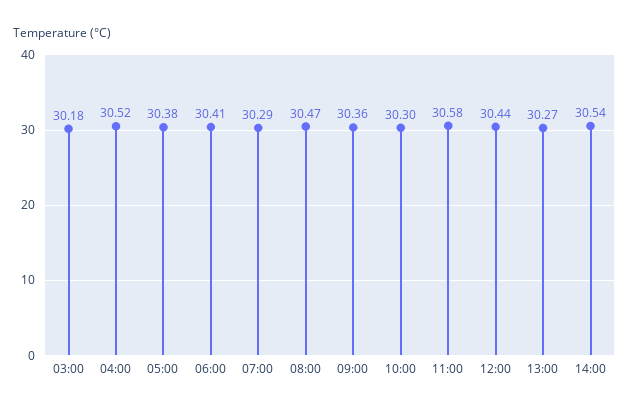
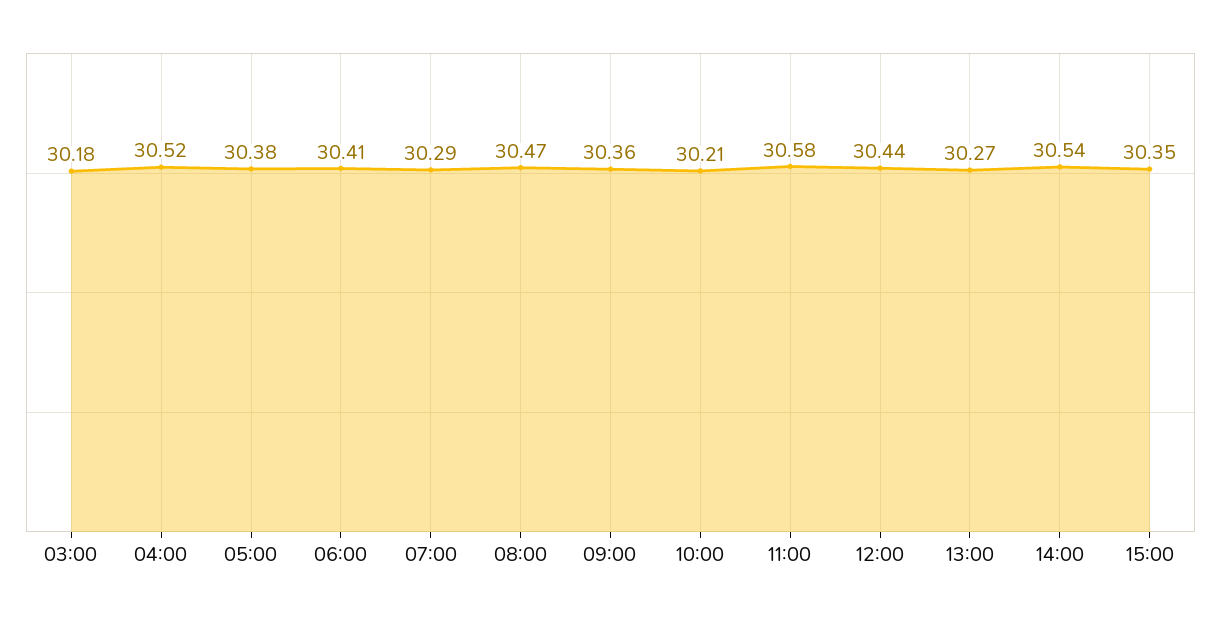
10:00: 30.3 -> 30.21
15:00: none -> 30.35

